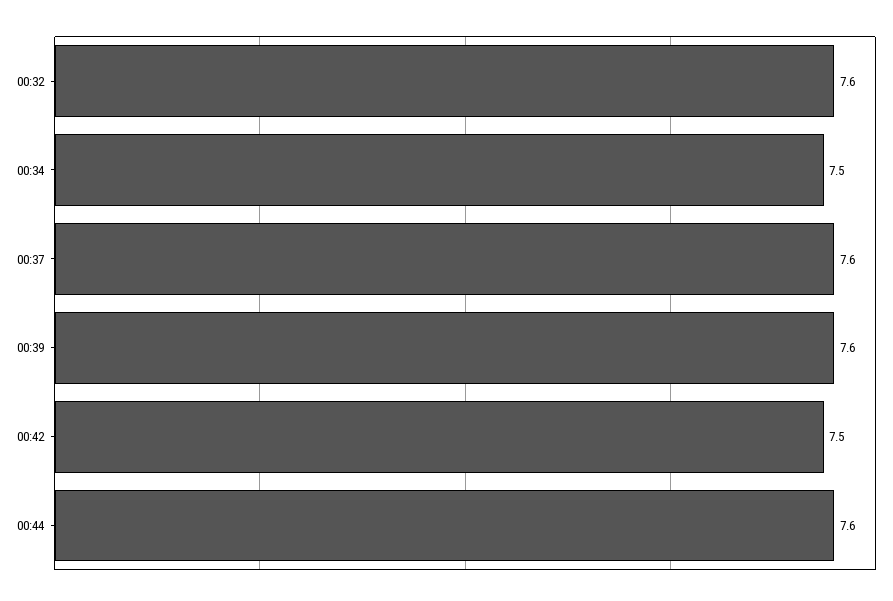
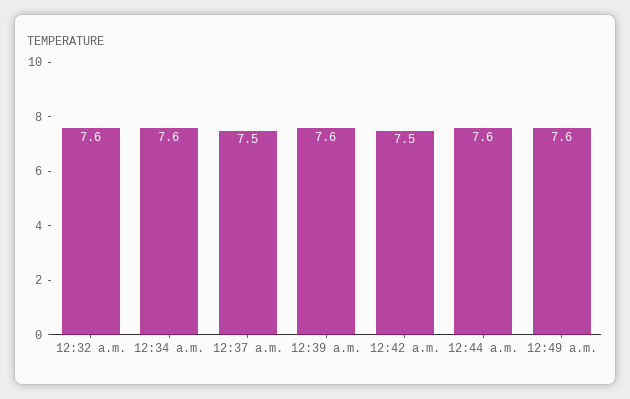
00:34: 7.5 -> 7.6
00:37: 7.6 -> 7.5
12:49 a.m.: none -> 7.6

